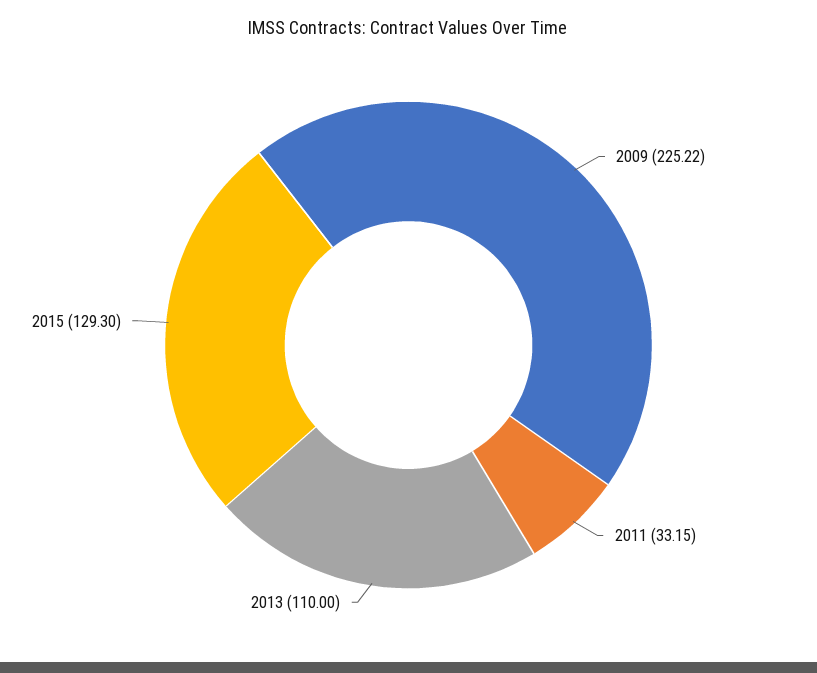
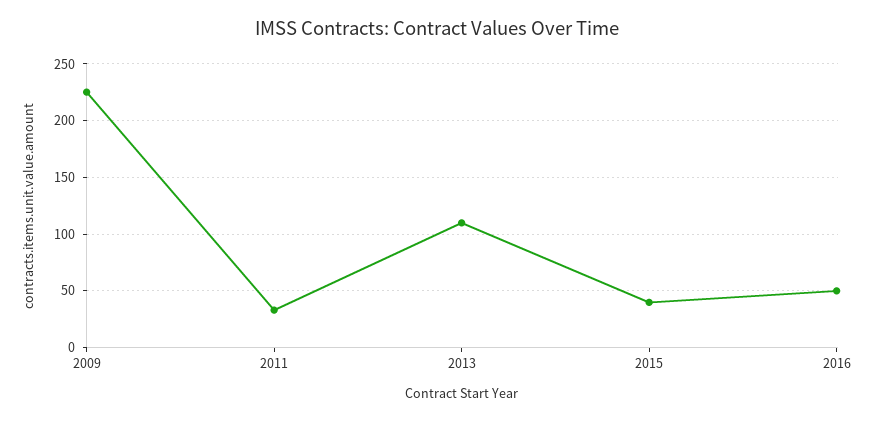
2015: 129.3 -> 40
2016: none -> 50

